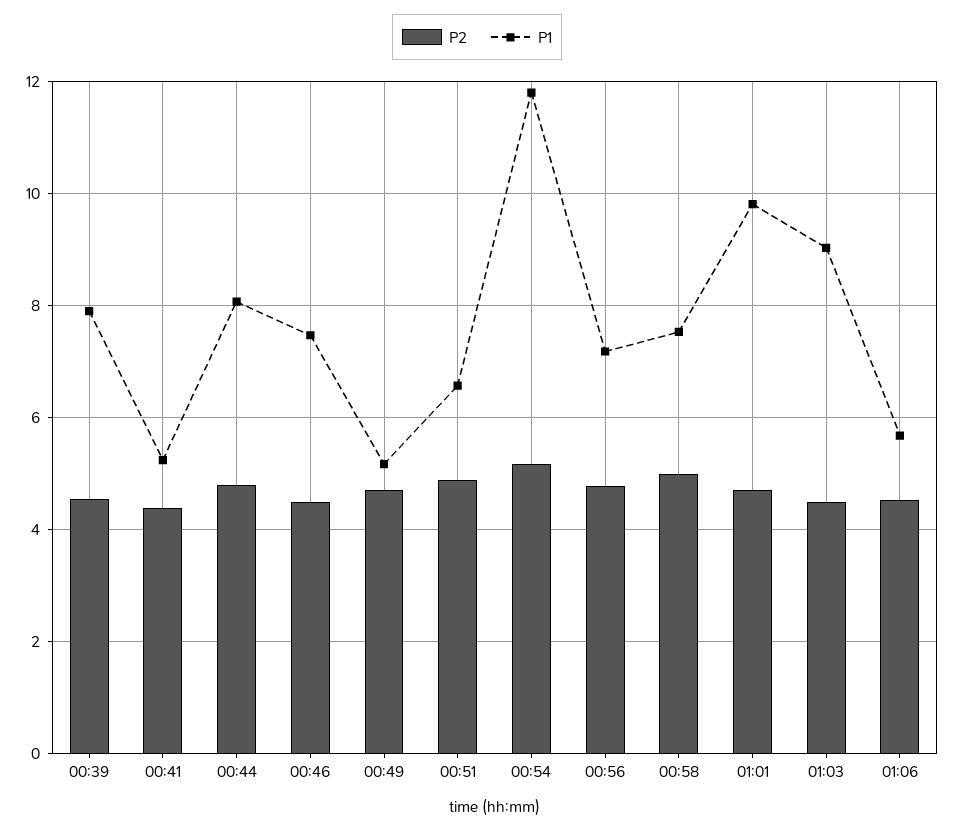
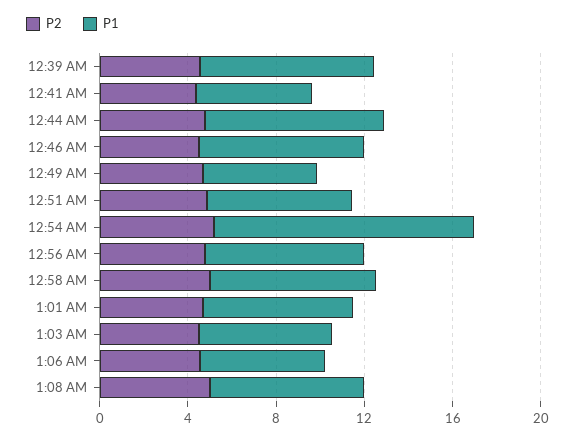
P1, 01:01: 9.8 -> 7
P1, 01:03: 9 -> 6
P2, 1:08 AM: none -> 5
P1, 1:08 AM: none -> 7

